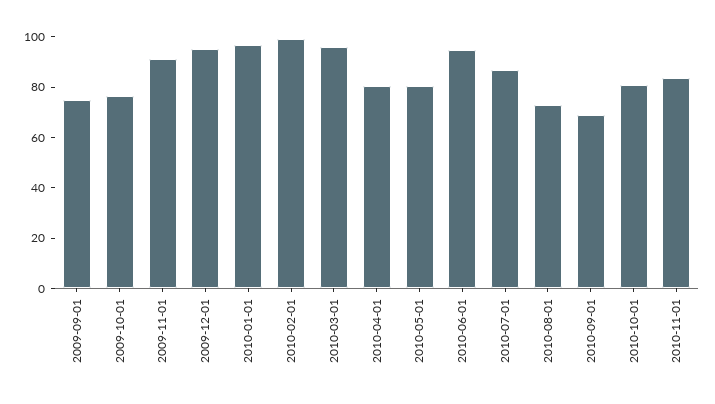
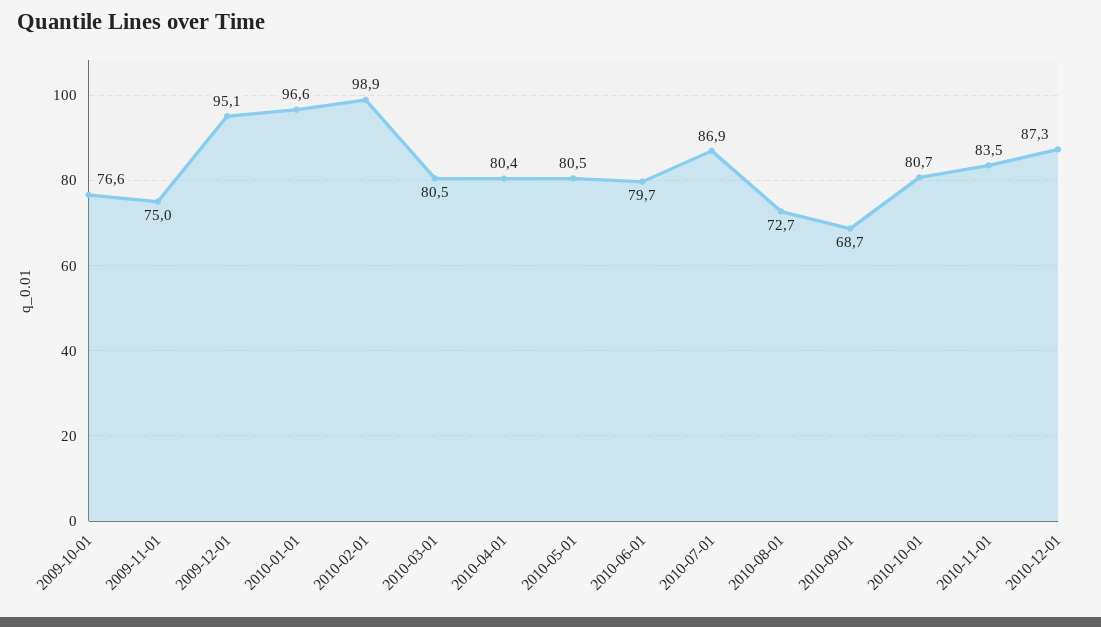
2009-09-01: 75 -> none
2009-11-01: 90 -> 75
2010-03-01: 95 -> 80.5
2010-06-01: 95 -> 79.7
2010-12-01: none -> 87.3

